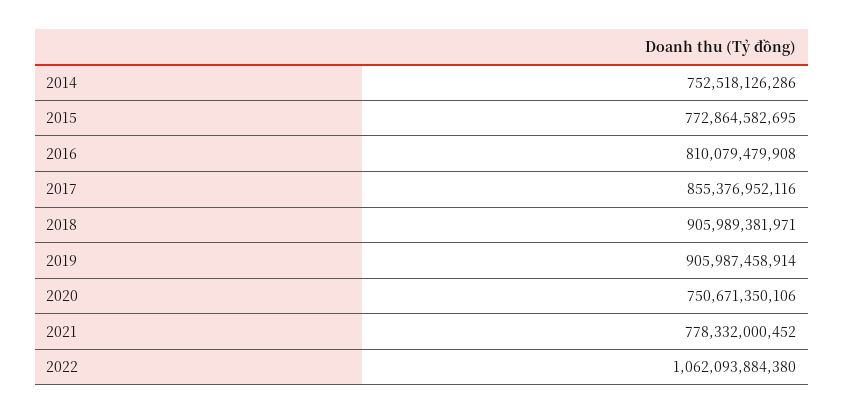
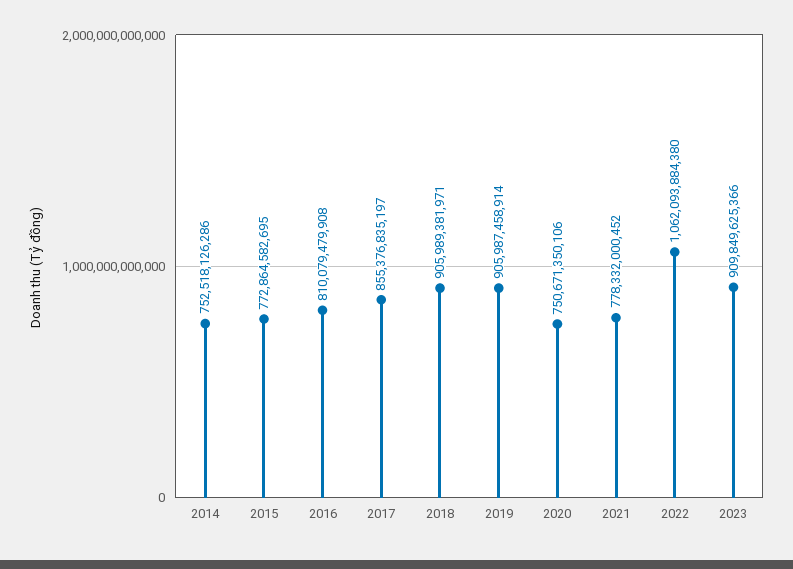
2017: 855376952116 -> 855376835197
2023: none -> 909849625366

